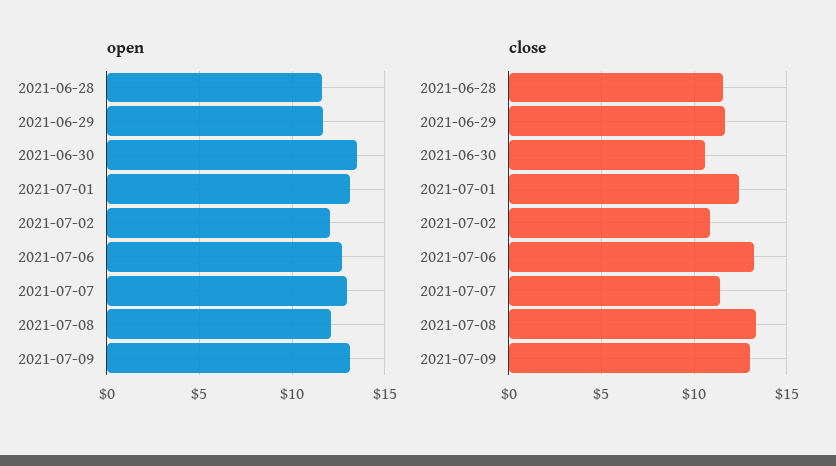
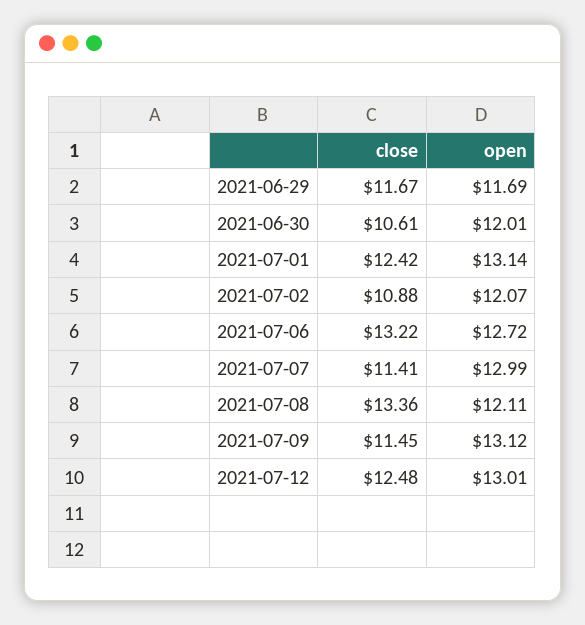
open, 2021-06-28: 11.5 -> none
open, 2021-06-30: 13.5 -> 12.01
close, 2021-06-28: 11.5 -> none
close, 2021-07-09: 13 -> 11.45
close, 2021-07-12: none -> 12.48
open, 2021-07-12: none -> 13.01

